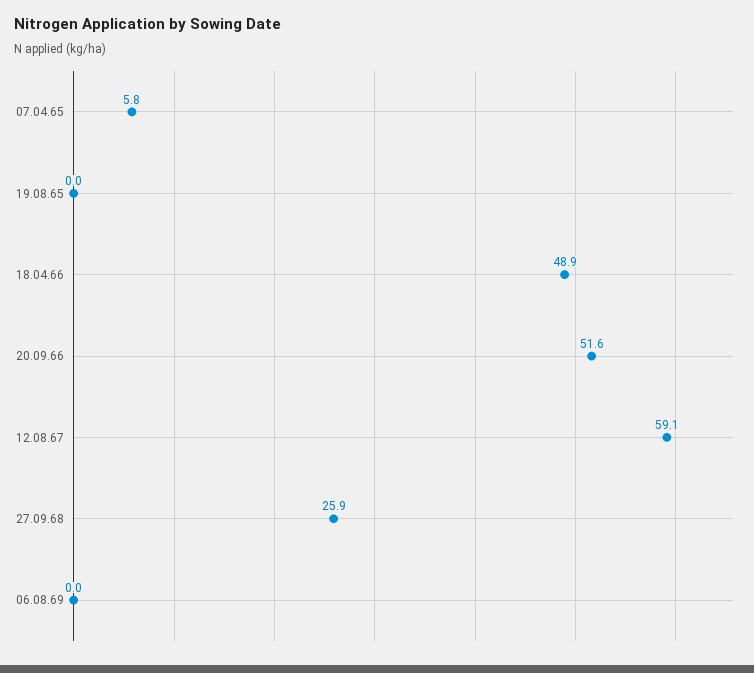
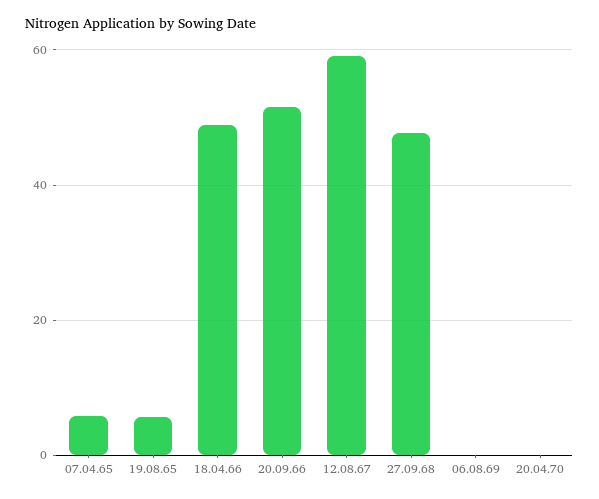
19.08.65: 0 -> 6
27.09.68: 25.9 -> 48
20.04.70: none -> 0

